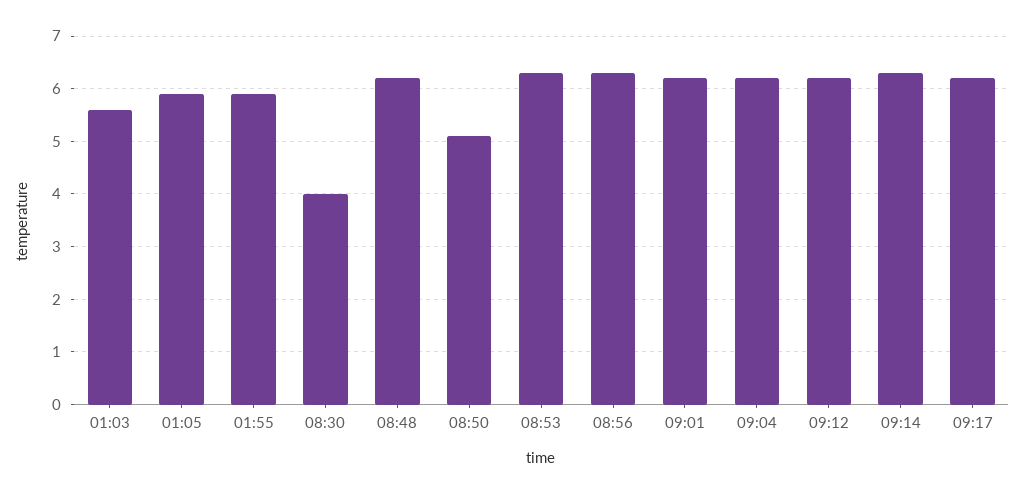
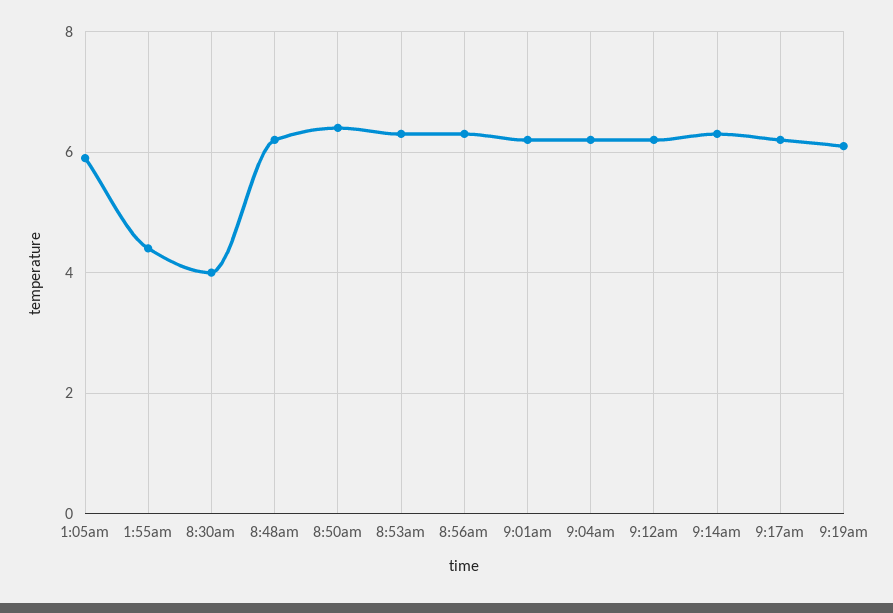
01:03: 5.5 -> none
01:55: 6 -> 4.5
08:50: 5 -> 6.5
9:19am: none -> 6

